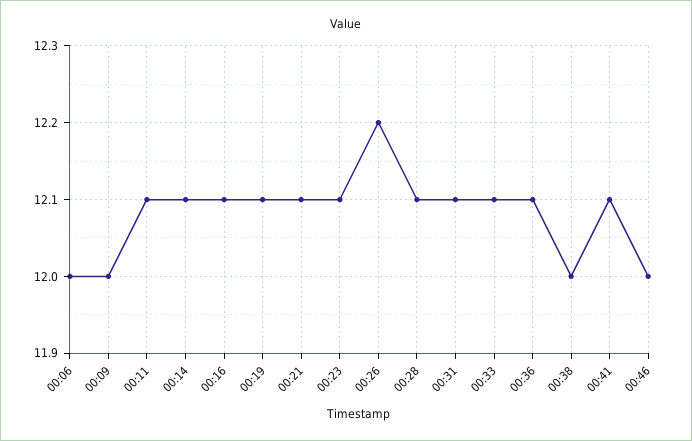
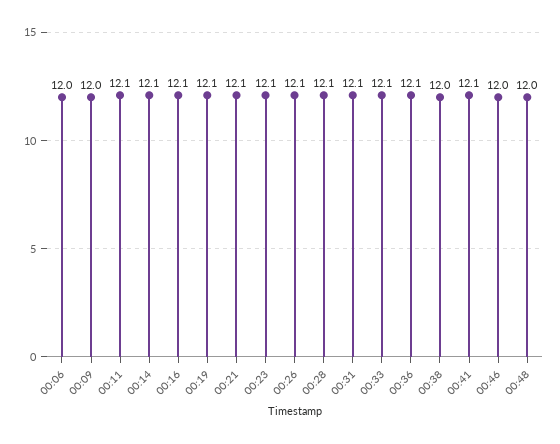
00:26: 12.2 -> 12.1
00:48: none -> 12

